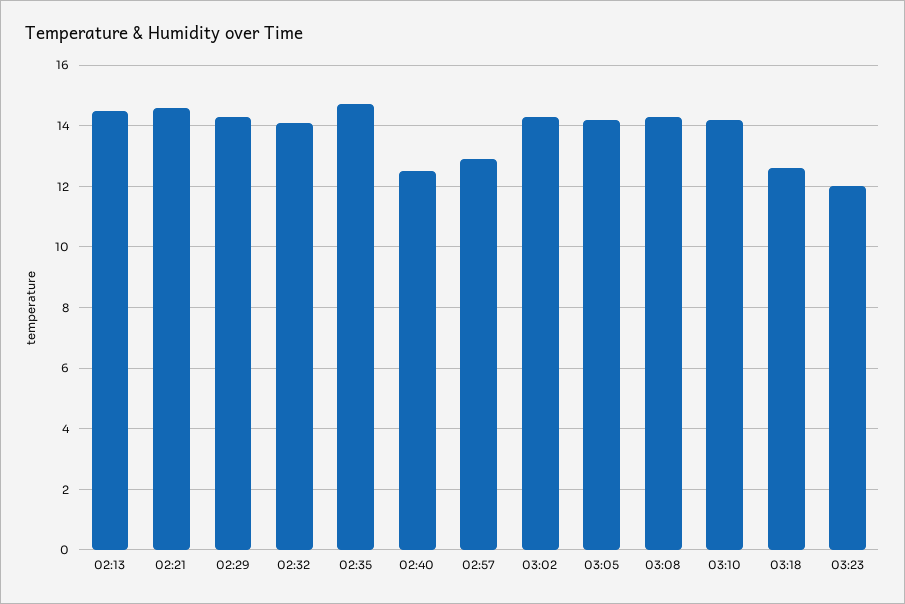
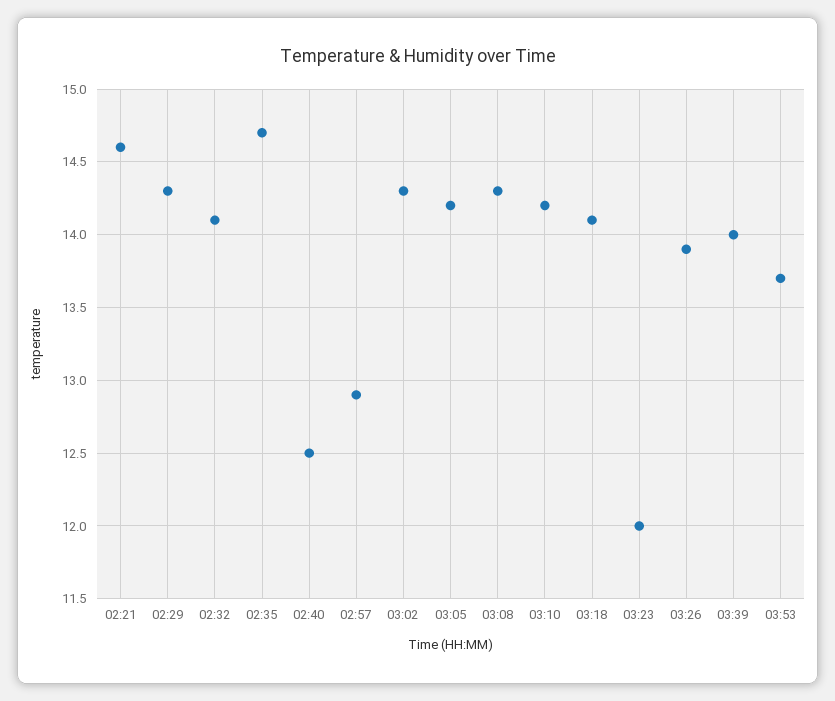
02:13: 14.5 -> none
03:18: 12.5 -> 14.1
03:26: none -> 13.9
03:39: none -> 14
03:53: none -> 13.7

